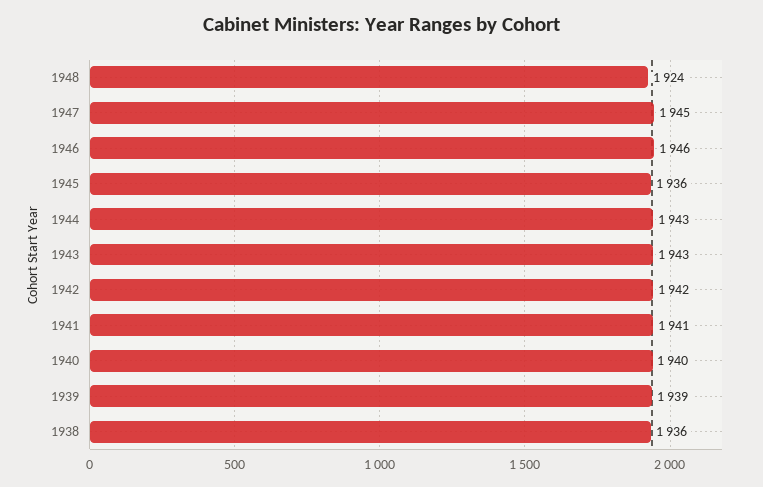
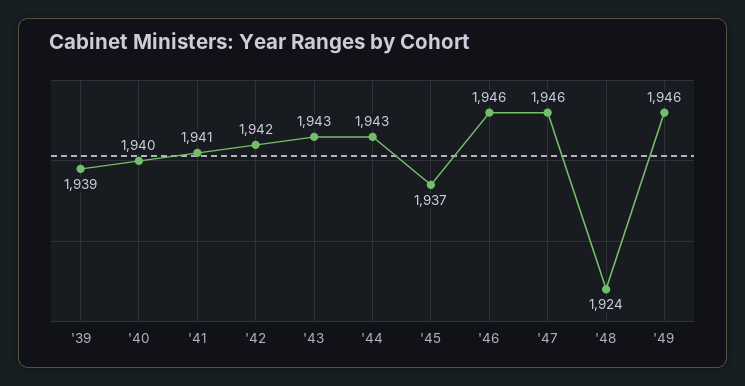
1947: 1945 -> 1946
1945: 1936 -> 1937
1938: 1936 -> none
'49: none -> 1946

